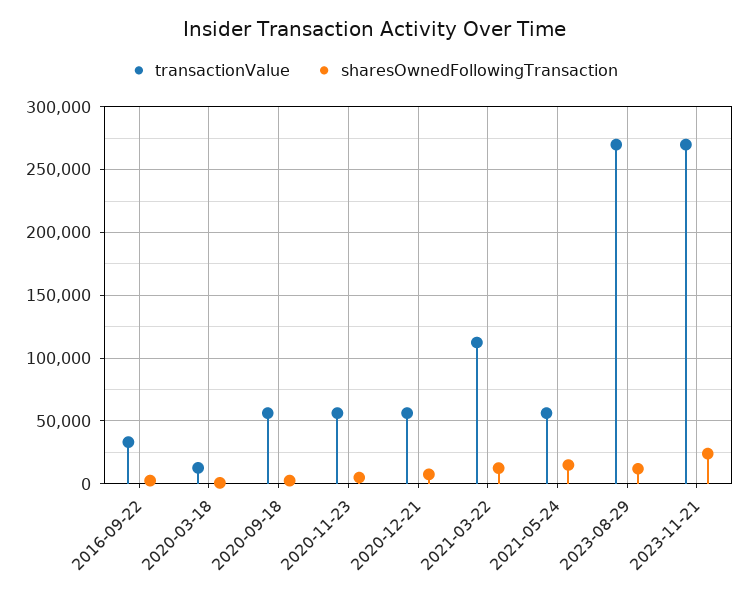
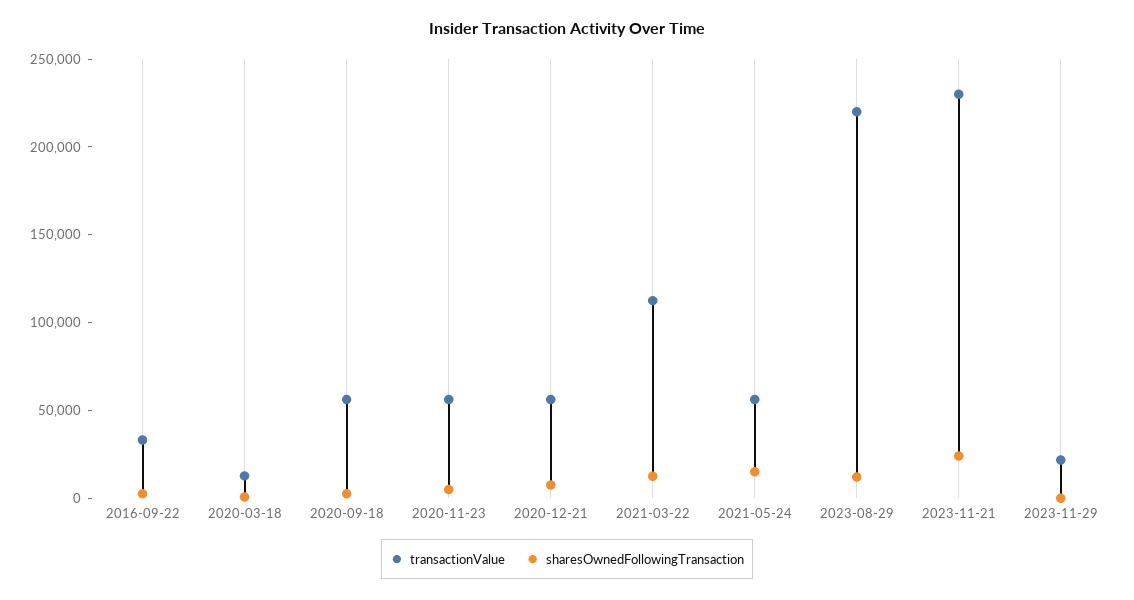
transactionValue, 2023-08-29: 270000 -> 220000
transactionValue, 2023-11-21: 270000 -> 230000
transactionValue, 2023-11-29: none -> 20000
sharesOwnedFollowingTransaction, 2023-11-29: none -> 0

